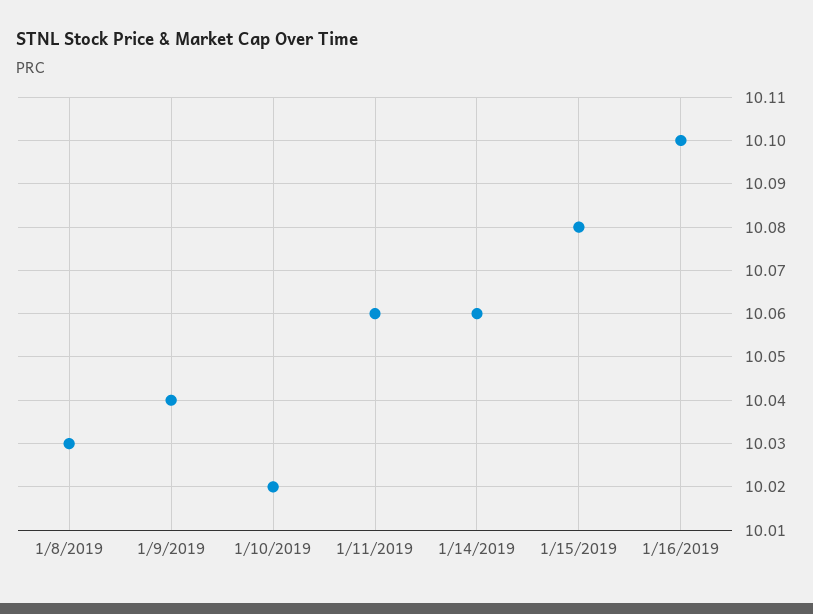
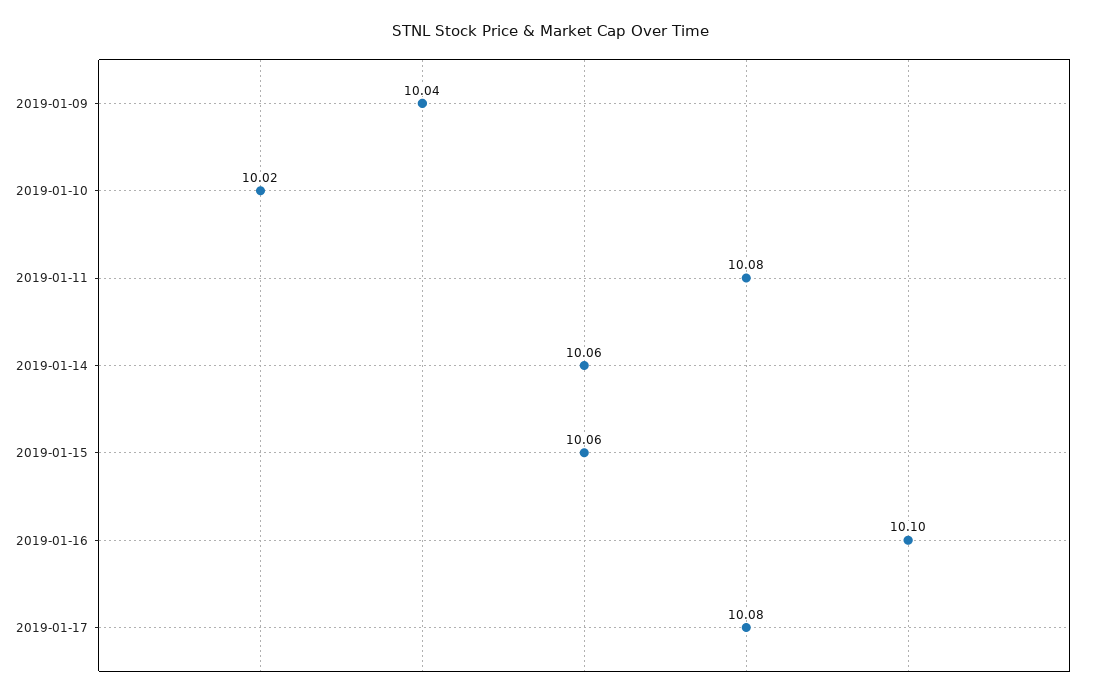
1/8/2019: 10.03 -> none
1/11/2019: 10.06 -> 10.08
1/15/2019: 10.08 -> 10.06
2019-01-17: none -> 10.08

